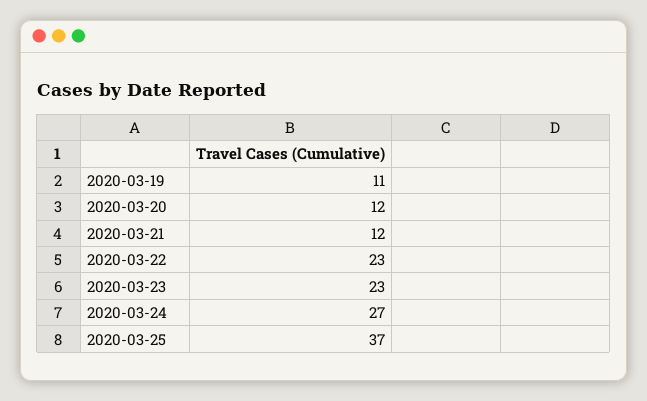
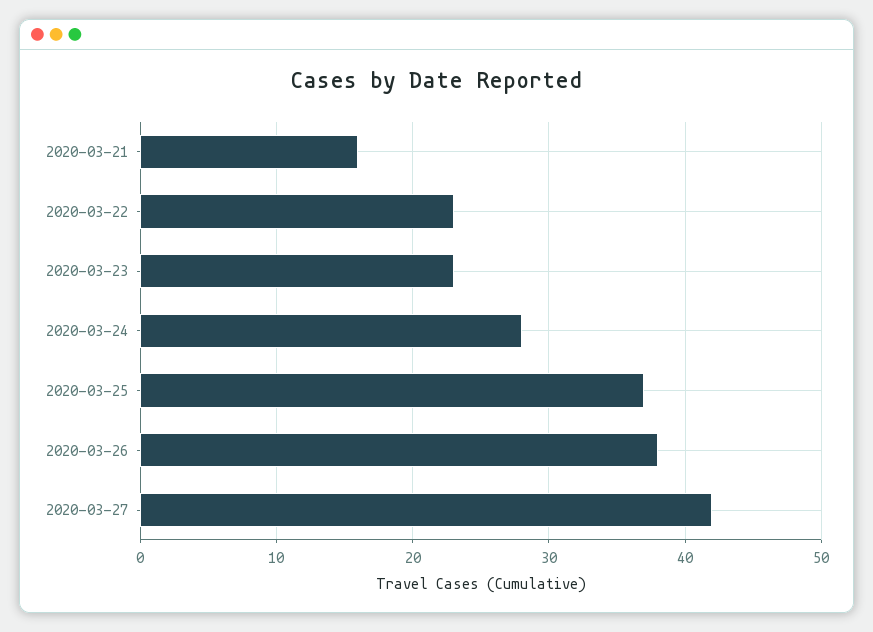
2020-03-19: 11 -> none
2020-03-20: 12 -> none
2020-03-21: 12 -> 16
2020-03-24: 27 -> 28
2020-03-26: none -> 38
2020-03-27: none -> 42

